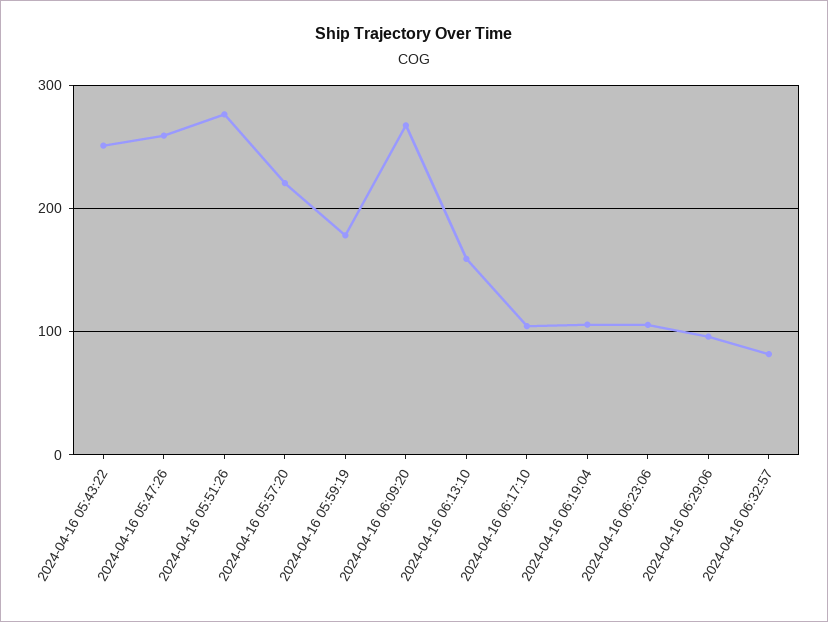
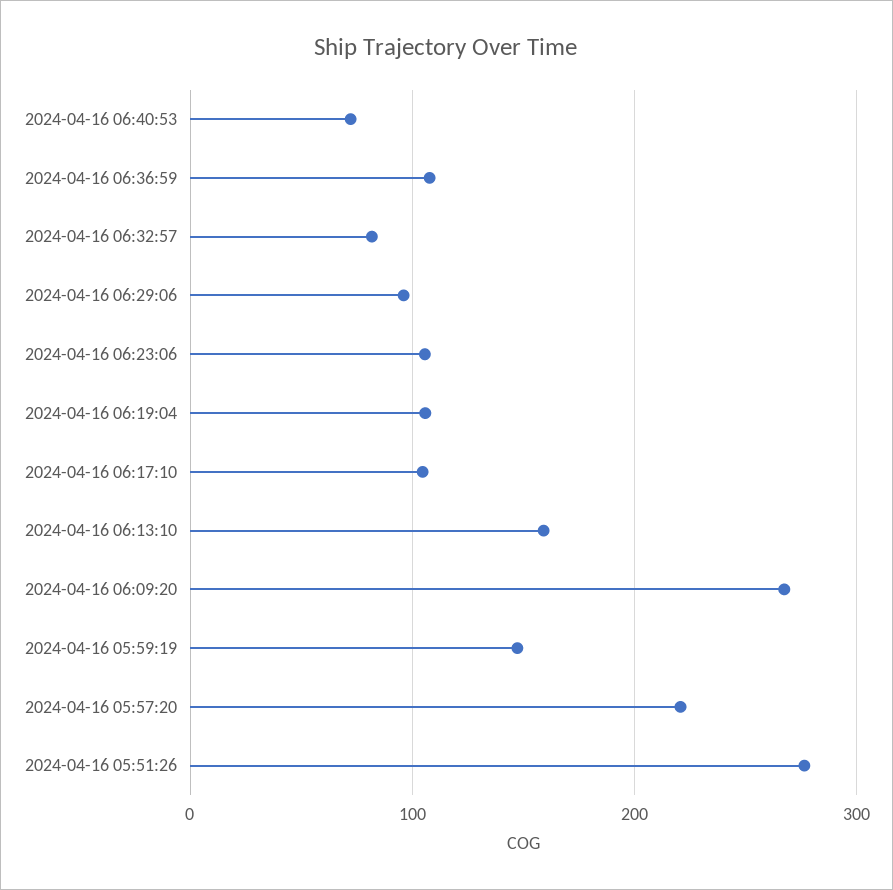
2024-04-16 05:43:22: 250 -> none
2024-04-16 05:47:26: 260 -> none
2024-04-16 05:59:19: 180 -> 150
2024-04-16 06:40:53: none -> 70
2024-04-16 06:36:59: none -> 110

